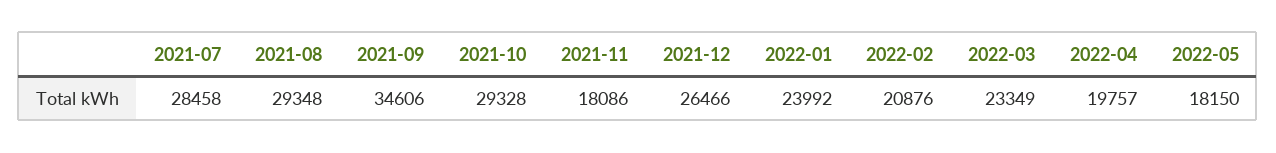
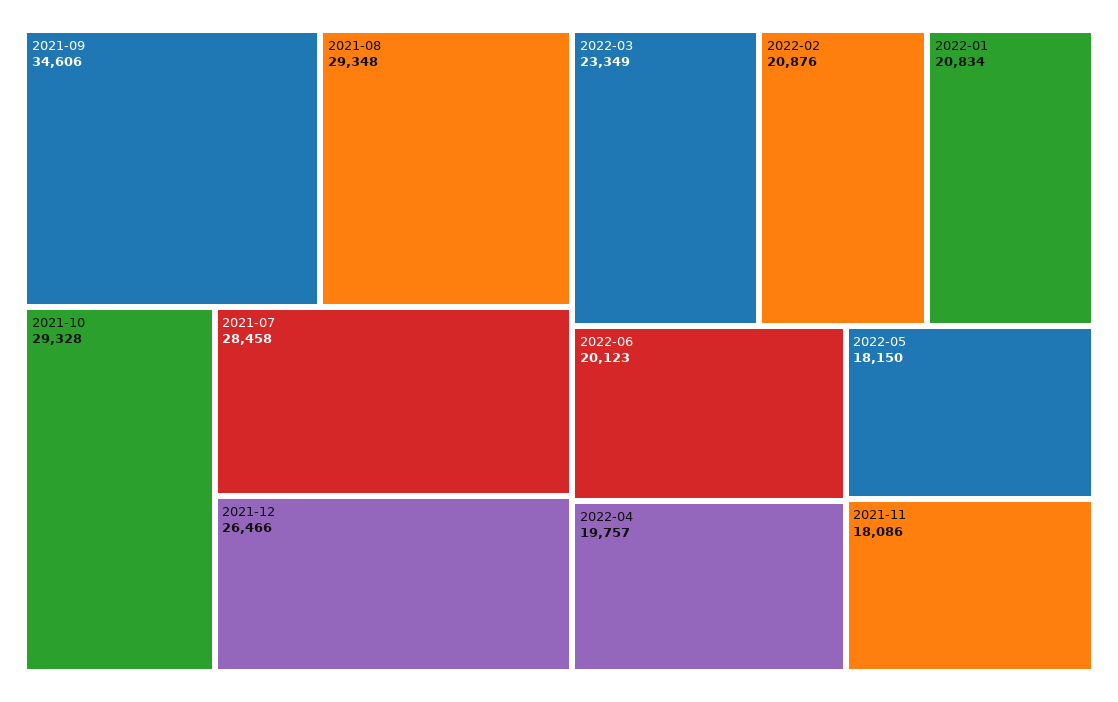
2022-01: 23992 -> 20834
2022-06: none -> 20123

